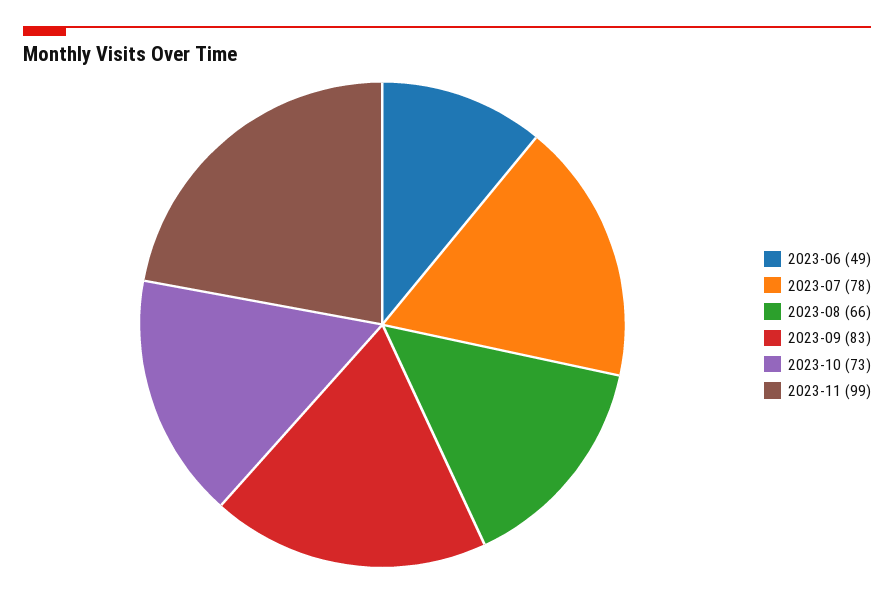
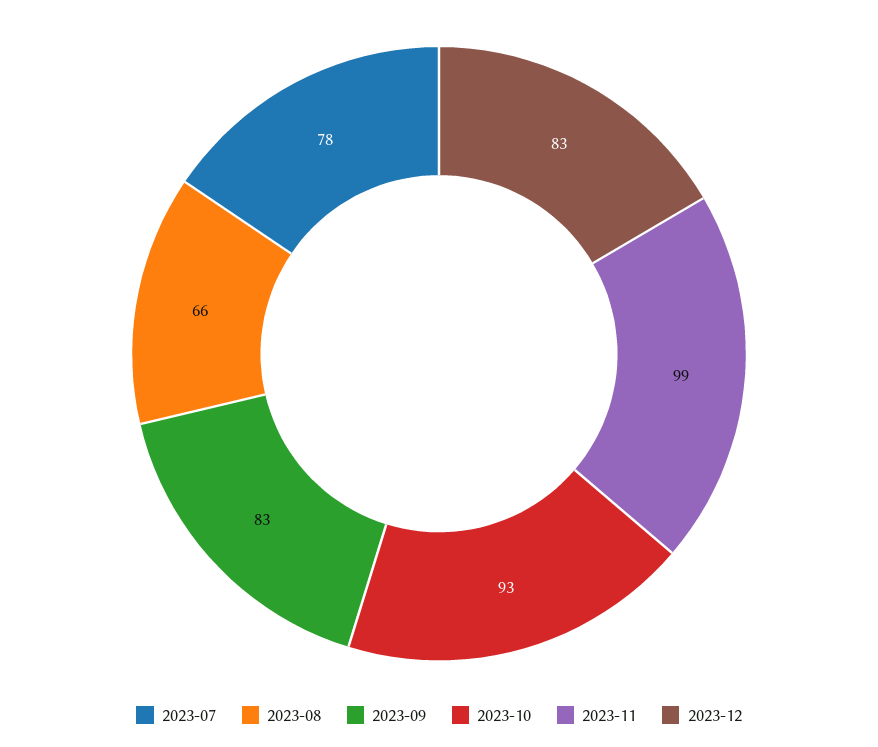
2023-06: 49 -> none
2023-10: 73 -> 93
2023-12: none -> 83

